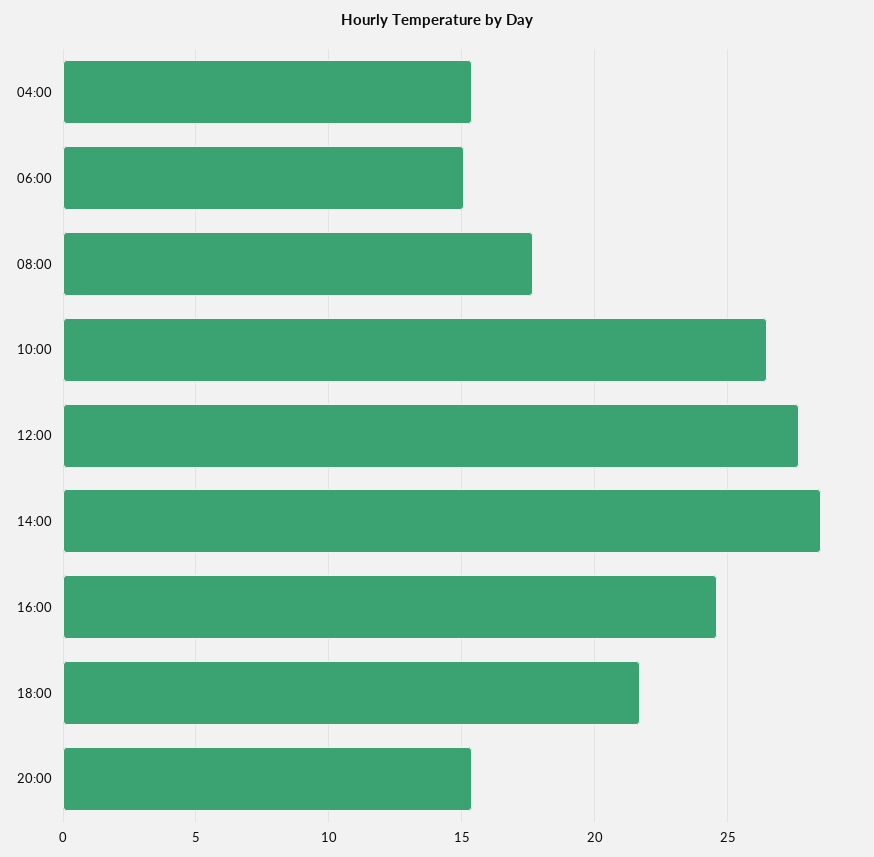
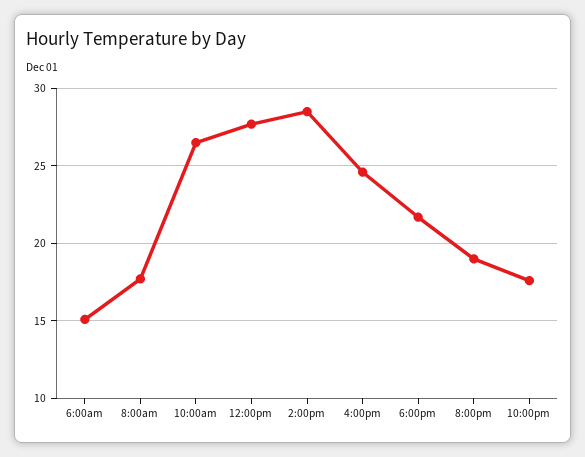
04:00: 15.5 -> none
20:00: 15.5 -> 19
10:00pm: none -> 17.5

